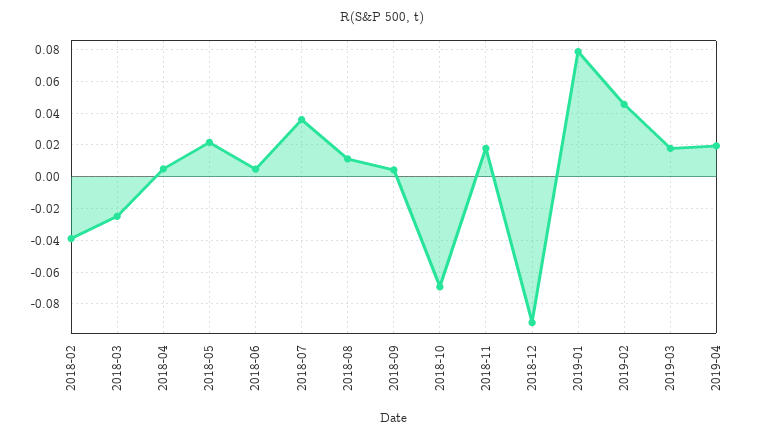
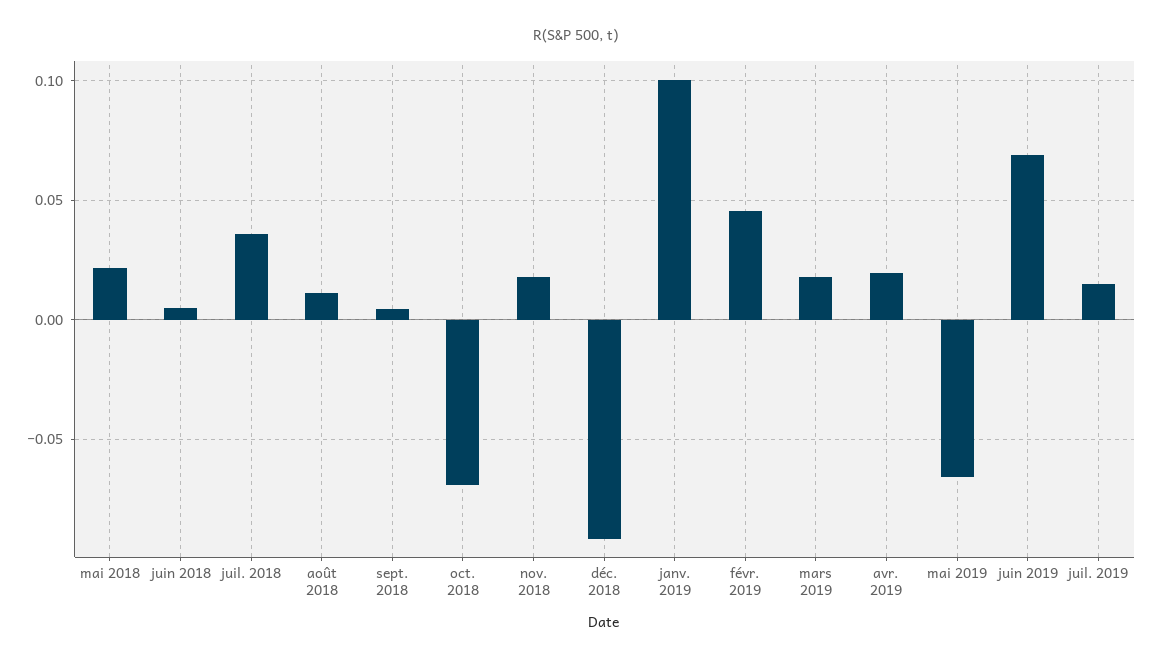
2018-02: -0.04 -> none
2018-03: -0.025 -> none
2018-04: 0.005 -> none
2019-01: 0.08 -> 0.1
mai 2019: none -> -0.065
juin 2019: none -> 0.07
juil. 2019: none -> 0.015

